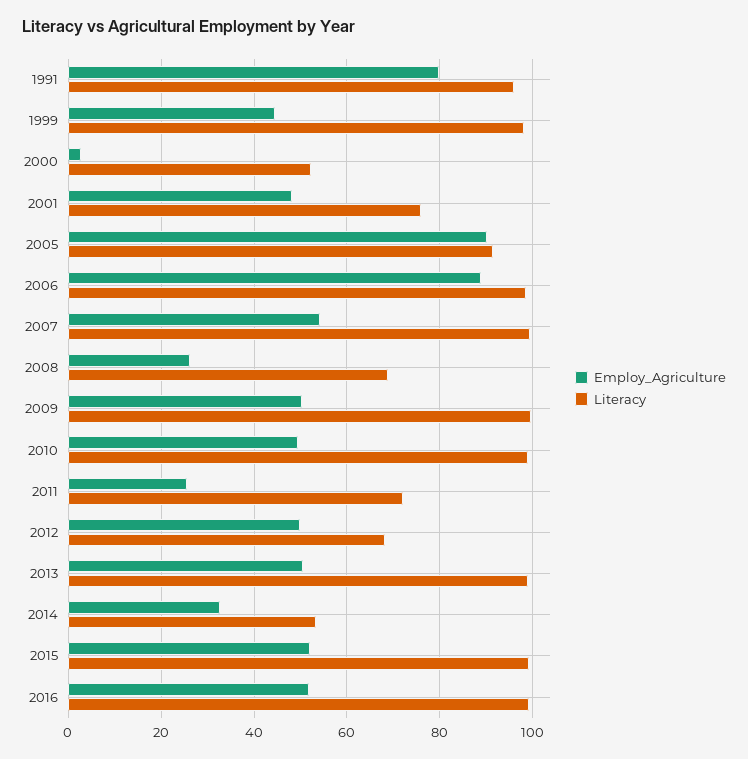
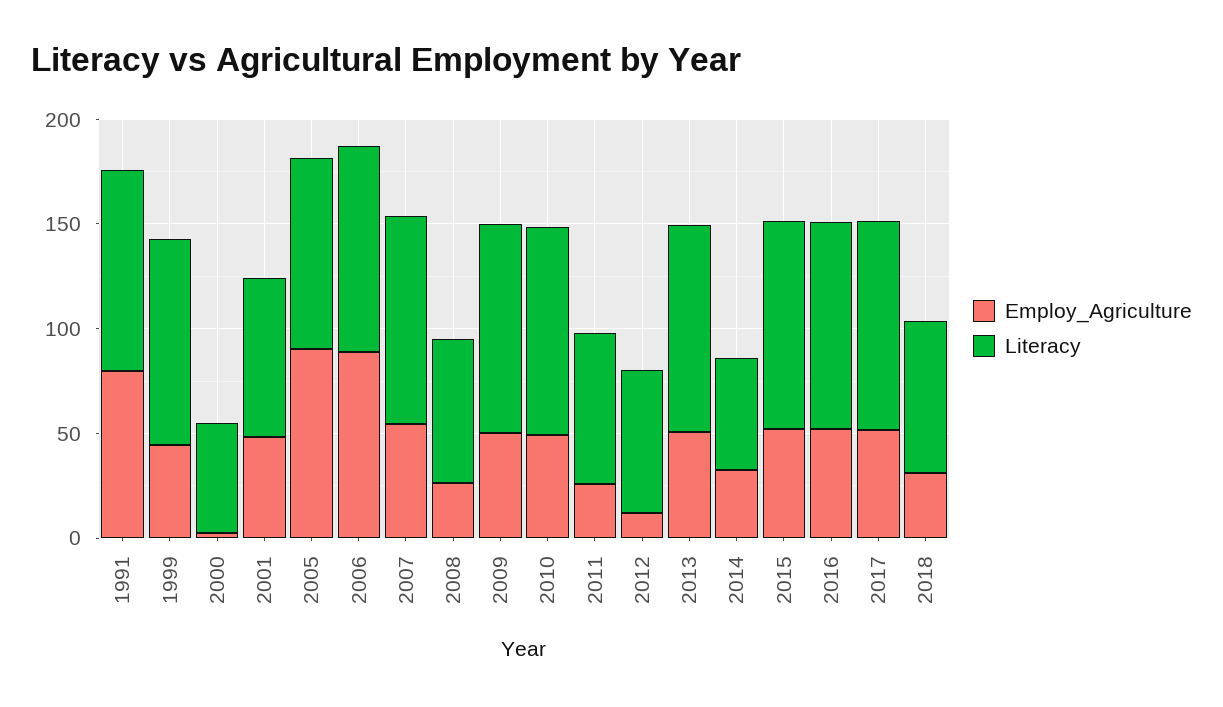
Employ_Agriculture, 2012: 50 -> 10
Employ_Agriculture, 2017: none -> 50
Literacy, 2017: none -> 100
Employ_Agriculture, 2018: none -> 30
Literacy, 2018: none -> 70

